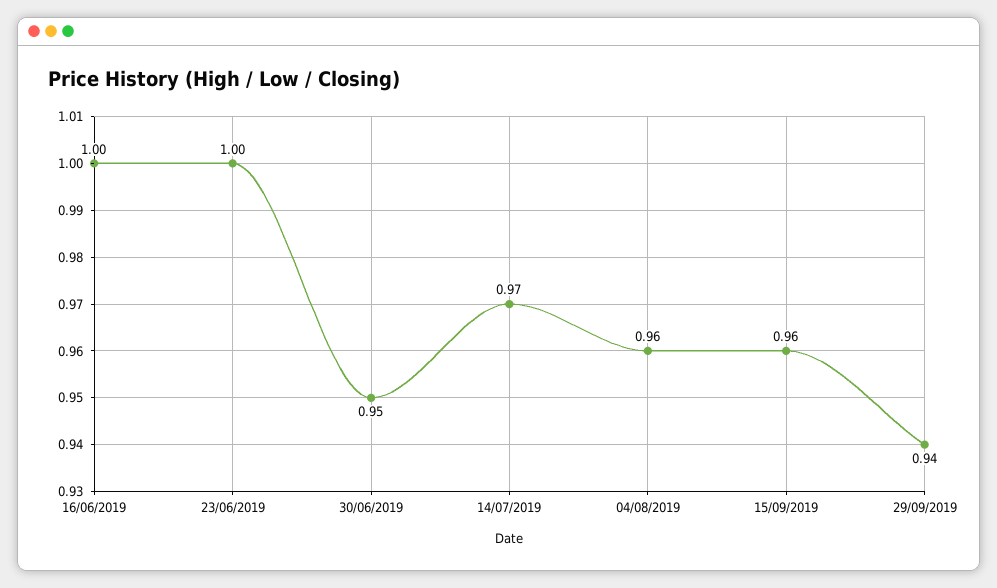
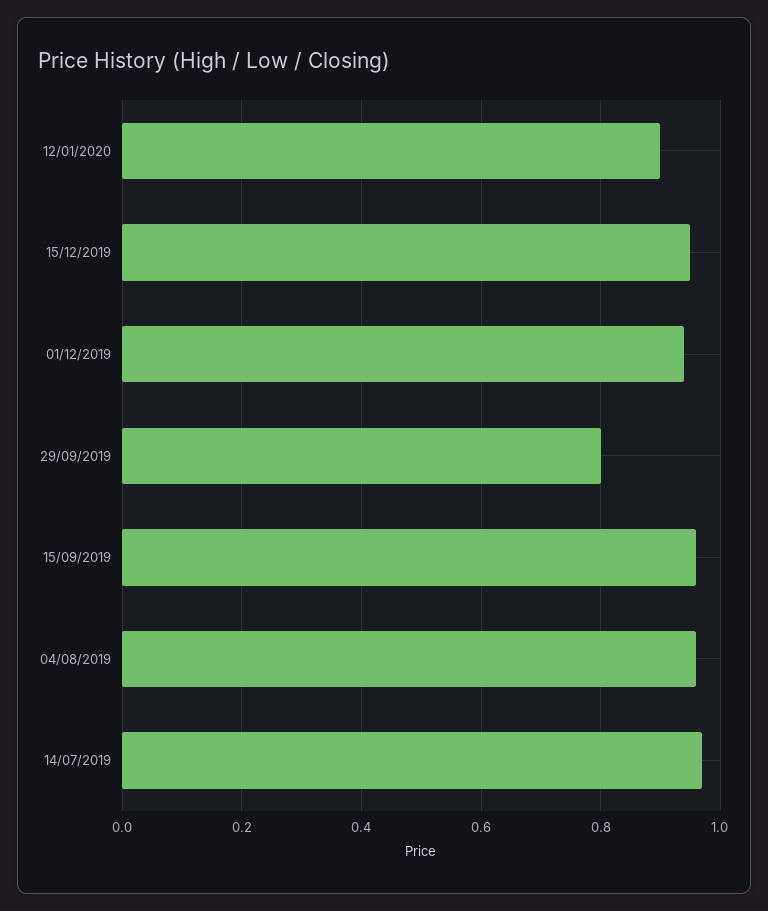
16/06/2019: 1 -> none
23/06/2019: 1 -> none
30/06/2019: 0.95 -> none
29/09/2019: 0.94 -> 0.8
12/01/2020: none -> 0.9
15/12/2019: none -> 0.95
01/12/2019: none -> 0.95

